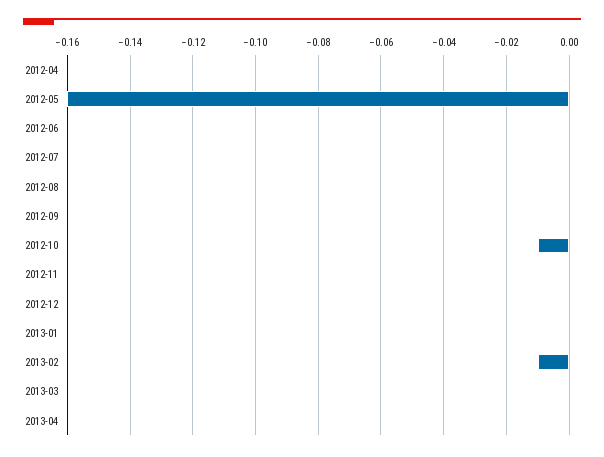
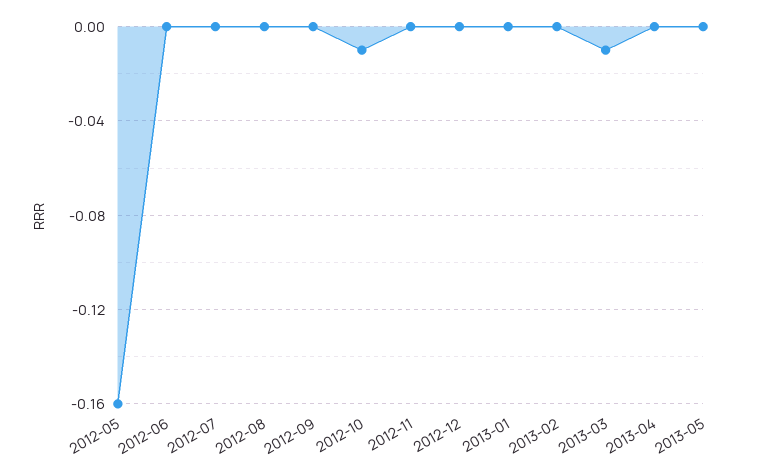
2012-04: 0 -> none
2013-02: -0.01 -> 0
2013-03: 0 -> -0.01
2013-05: none -> 0

